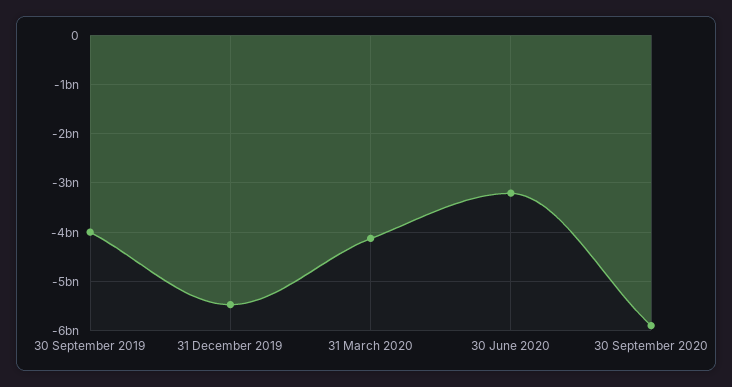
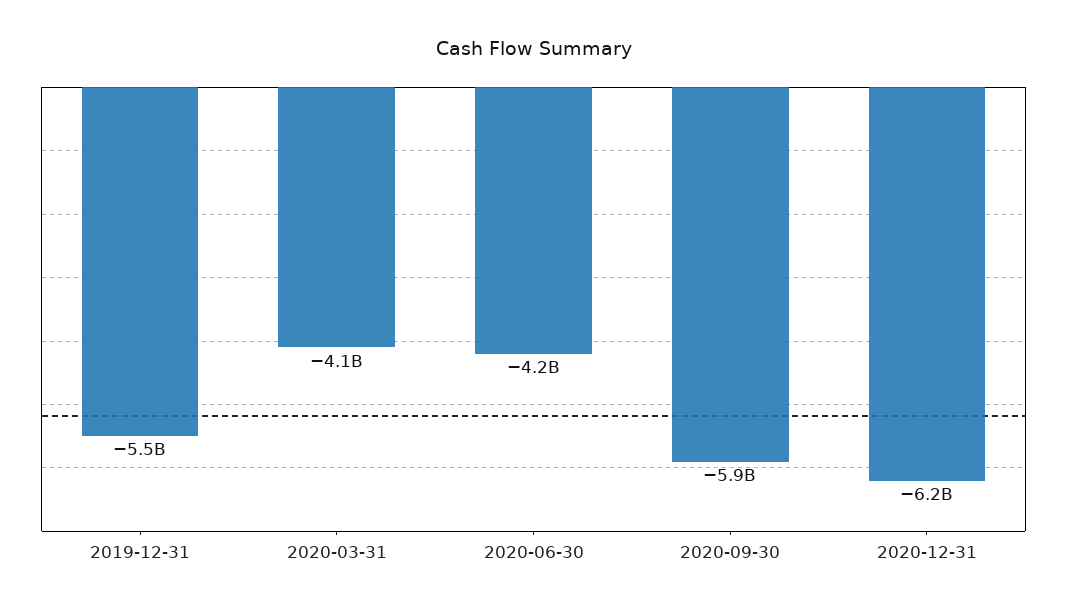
30 September 2019: -4000000000 -> none
30 June 2020: -3200000000 -> -4200000000
2020-12-31: none -> -6200000000

